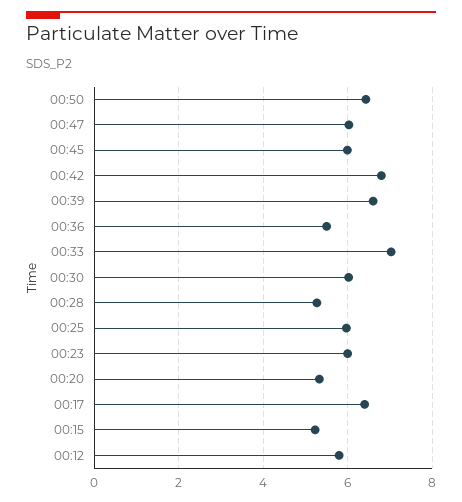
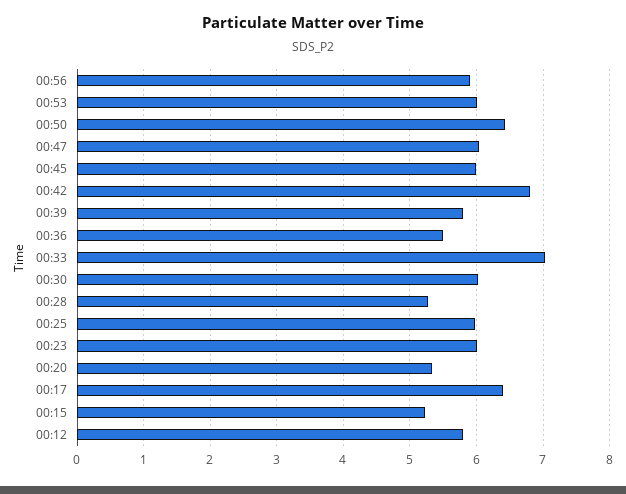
00:39: 6.6 -> 5.8
00:56: none -> 5.9
00:53: none -> 6

